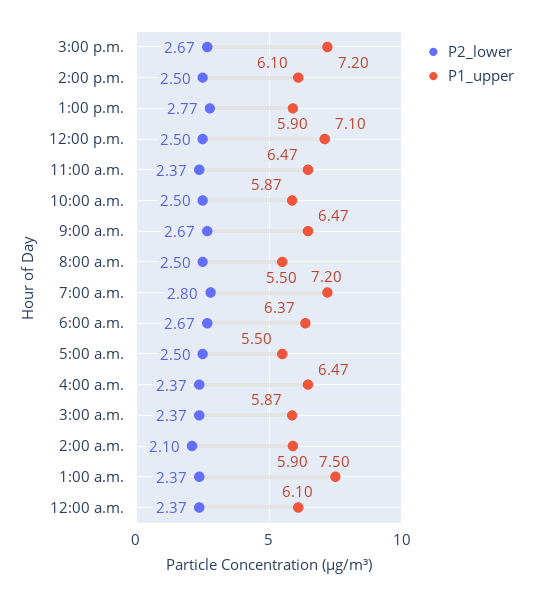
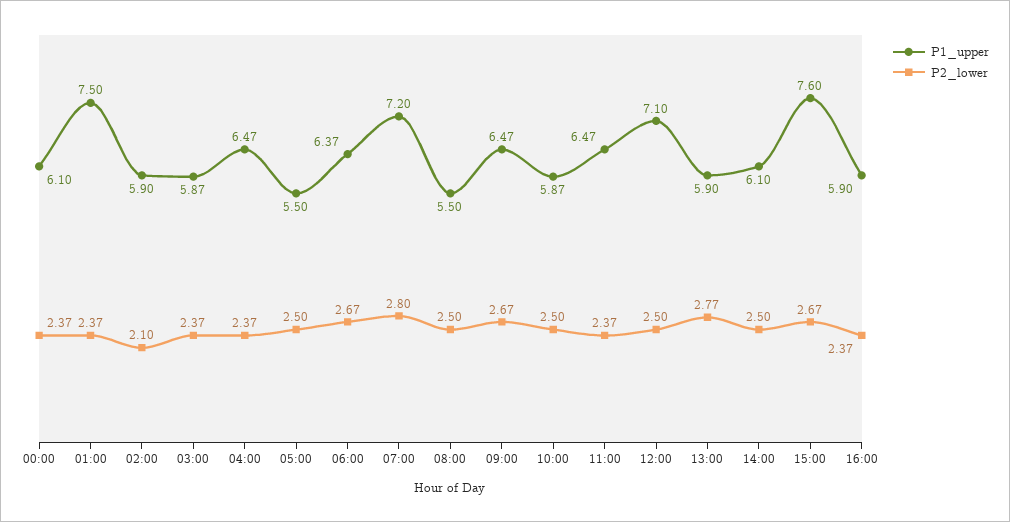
P1_upper, 3:00 p.m.: 7.2 -> 7.6
P1_upper, 16:00: none -> 5.9
P2_lower, 16:00: none -> 2.37

